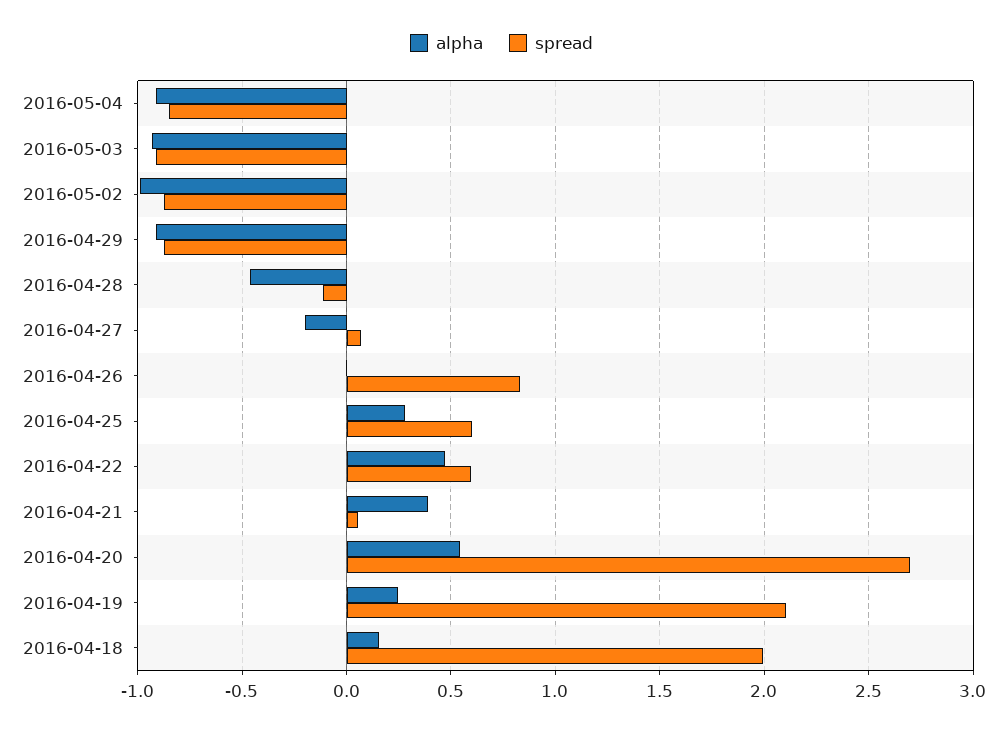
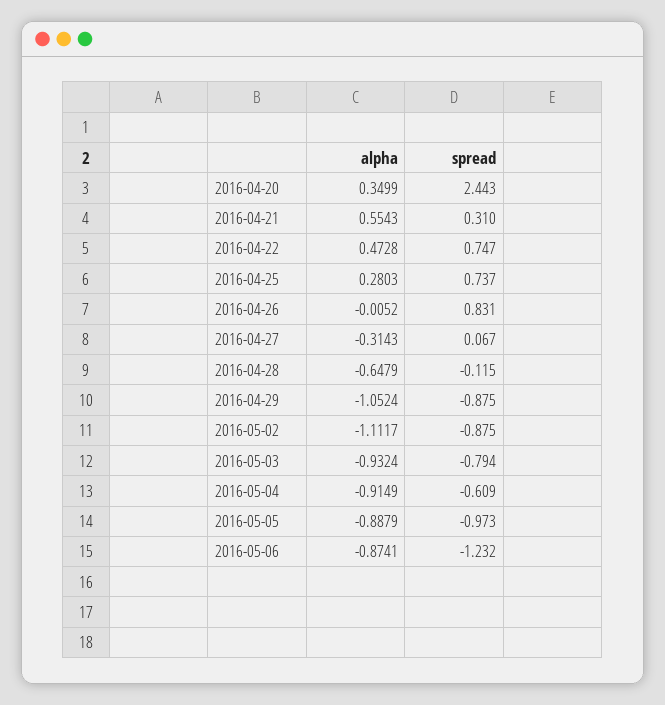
spread, 2016-05-04: -0.85 -> -0.609
spread, 2016-05-03: -0.9 -> -0.794
alpha, 2016-05-02: -1 -> -1.1117
alpha, 2016-04-29: -0.9 -> -1.0524
alpha, 2016-04-28: -0.45 -> -0.6479
alpha, 2016-04-27: -0.2 -> -0.3143
spread, 2016-04-25: 0.6 -> 0.737
spread, 2016-04-22: 0.6 -> 0.747
alpha, 2016-04-21: 0.4 -> 0.5543
spread, 2016-04-21: 0.05 -> 0.31
alpha, 2016-04-20: 0.55 -> 0.3499
spread, 2016-04-20: 2.7 -> 2.443
alpha, 2016-04-19: 0.25 -> none
spread, 2016-04-19: 2.1 -> none
alpha, 2016-04-18: 0.15 -> none
spread, 2016-04-18: 2 -> none
alpha, 2016-05-05: none -> -0.8879
spread, 2016-05-05: none -> -0.973
alpha, 2016-05-06: none -> -0.8741
spread, 2016-05-06: none -> -1.232

